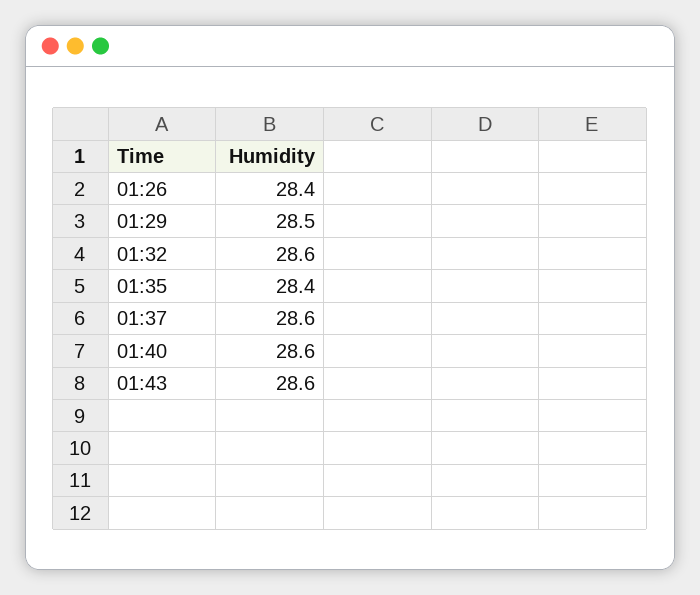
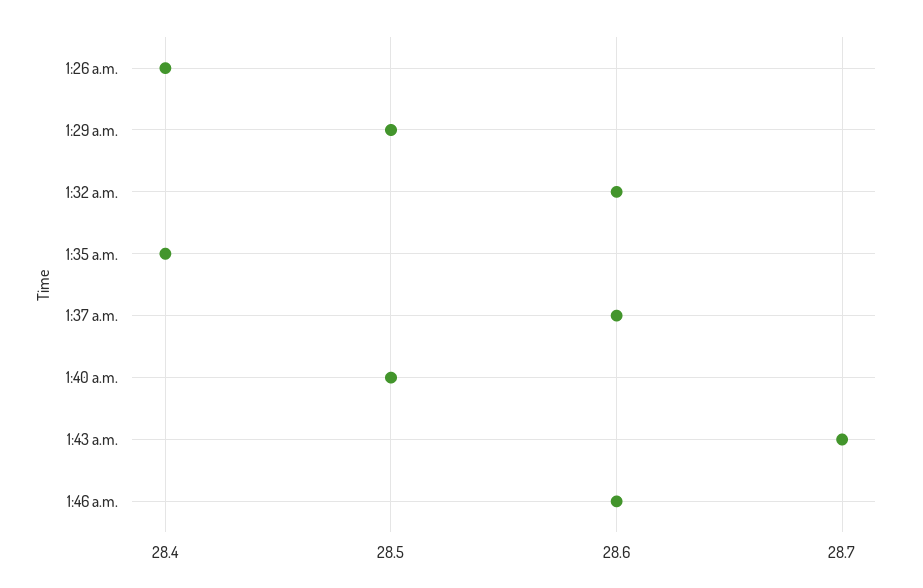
01:40: 28.6 -> 28.5
01:43: 28.6 -> 28.7
1:46 a.m.: none -> 28.6

